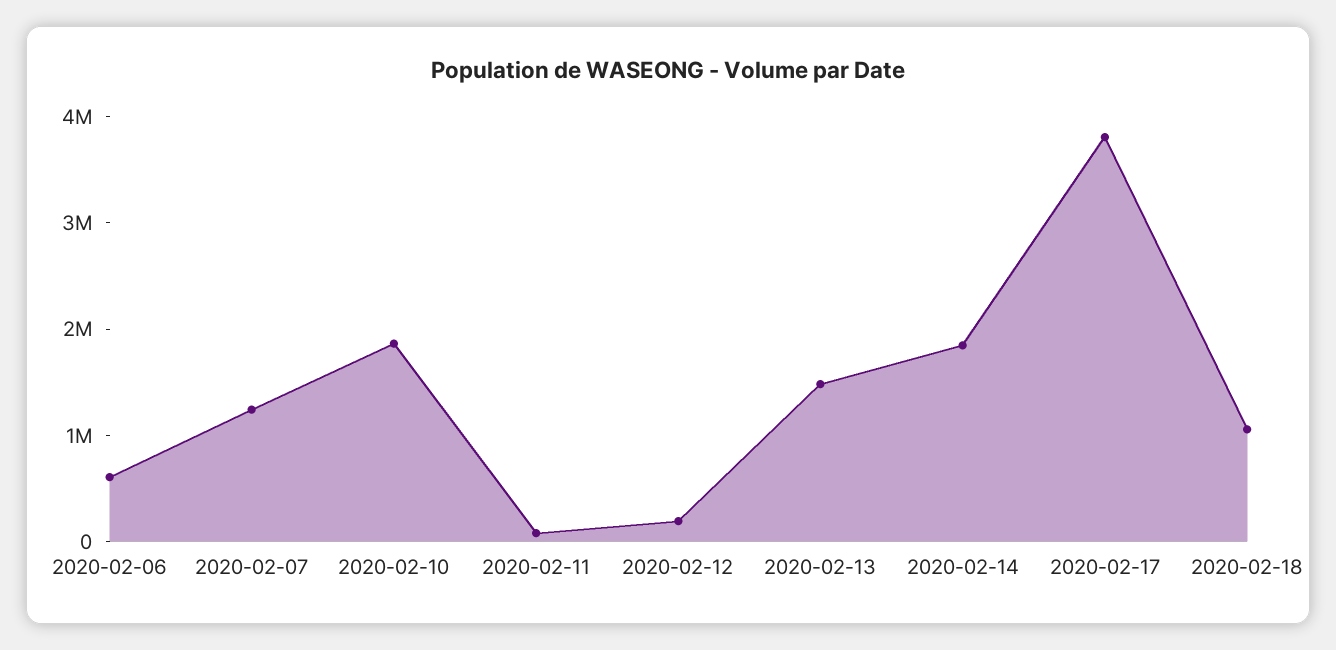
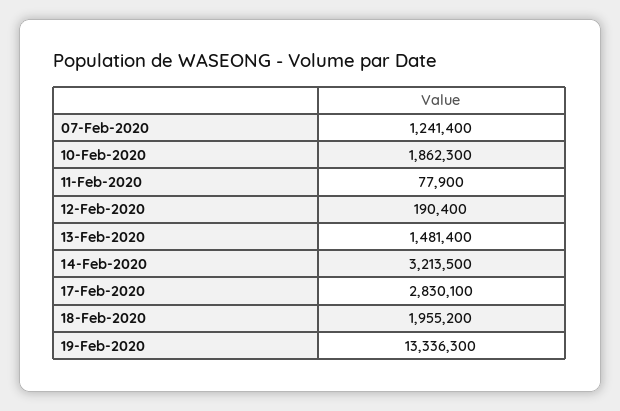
2020-02-06: 600000 -> none
2020-02-14: 1800000 -> 3213500
2020-02-17: 3800000 -> 2830100
2020-02-18: 1000000 -> 1955200
19-Feb-2020: none -> 13336300

